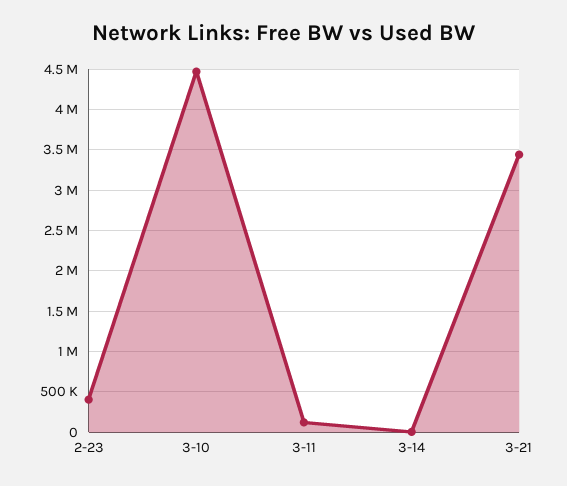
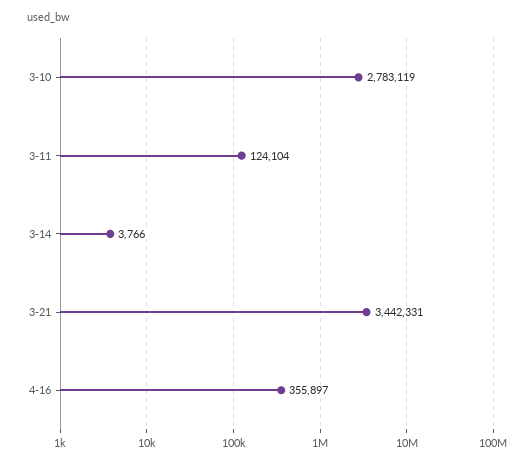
2-23: 400000 -> none
3-10: 4500000 -> 2783119
4-16: none -> 355897

